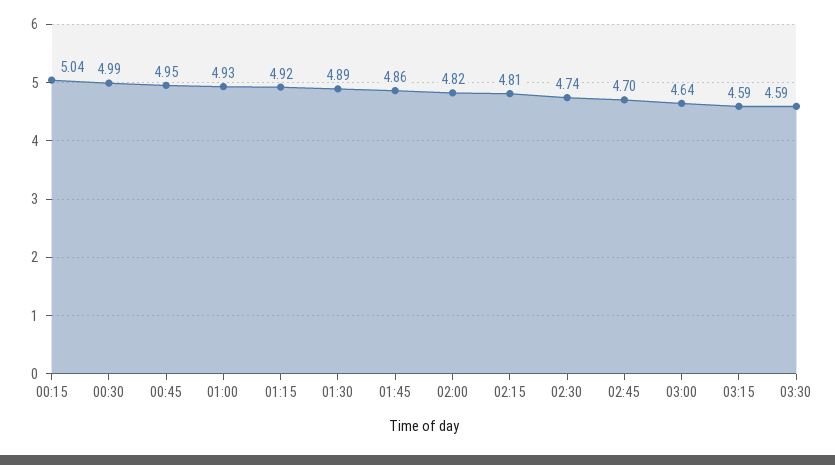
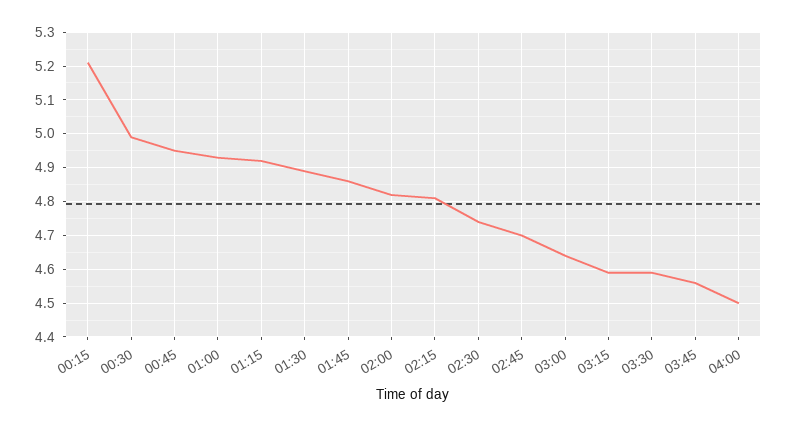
00:15: 5.04 -> 5.2
03:45: none -> 4.55
04:00: none -> 4.5

